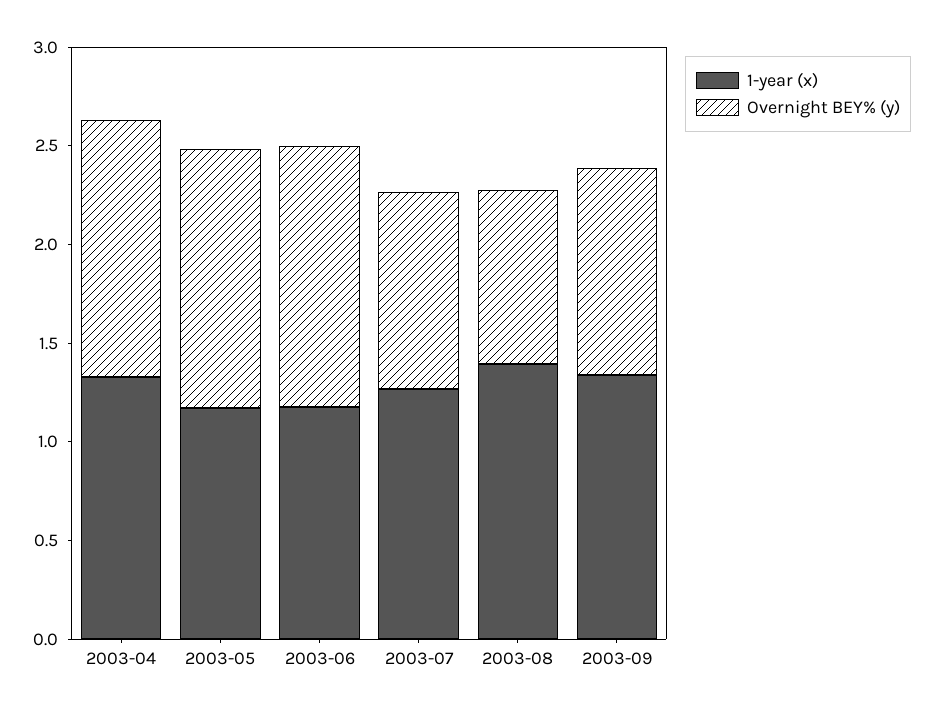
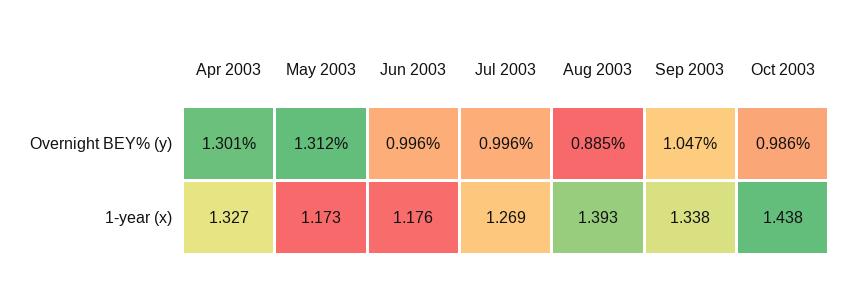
Overnight BEY% (y), 2003-06: 1.3 -> 0.996
Overnight BEY% (y), Oct 2003: none -> 0.986
1-year (x), Oct 2003: none -> 1.438

